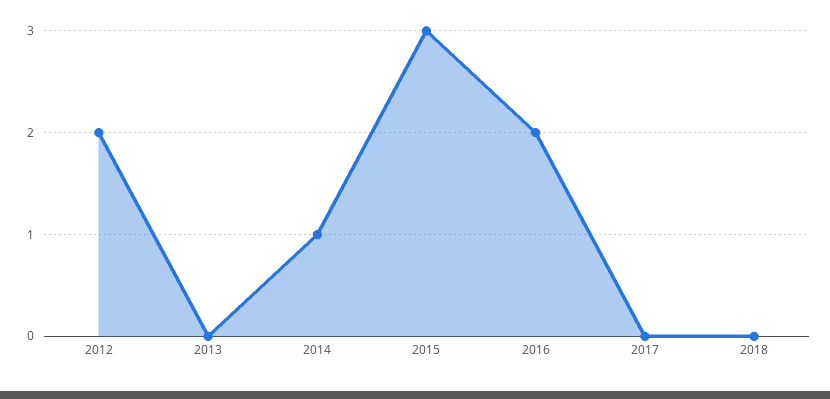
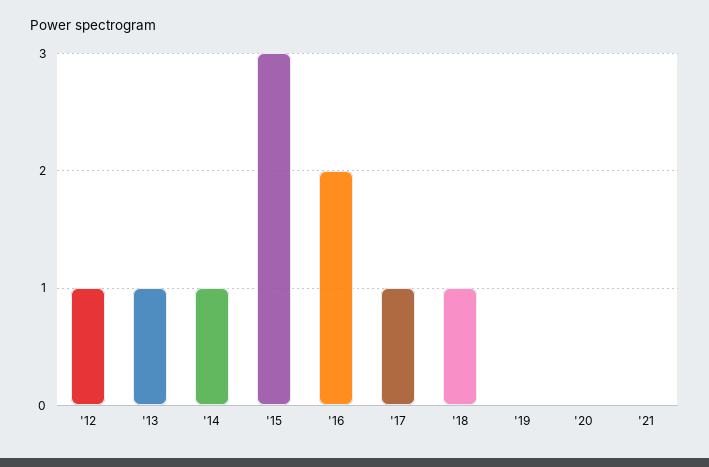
2012: 2 -> 1
2013: 0 -> 1
2017: 0 -> 1
2018: 0 -> 1
'19: none -> 0
'20: none -> 0
'21: none -> 0

